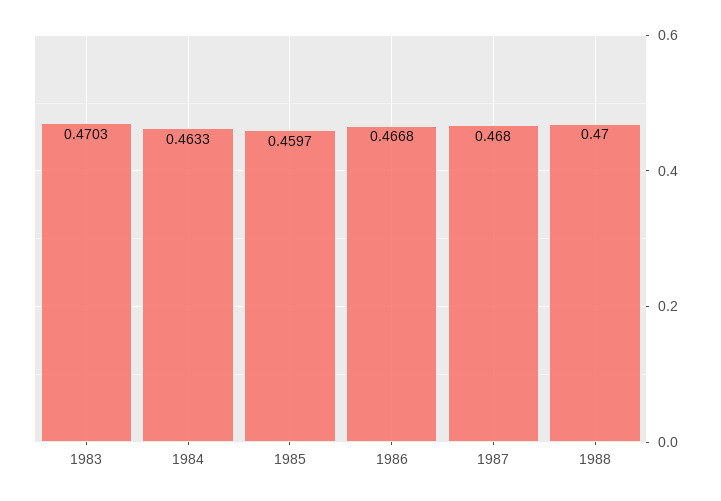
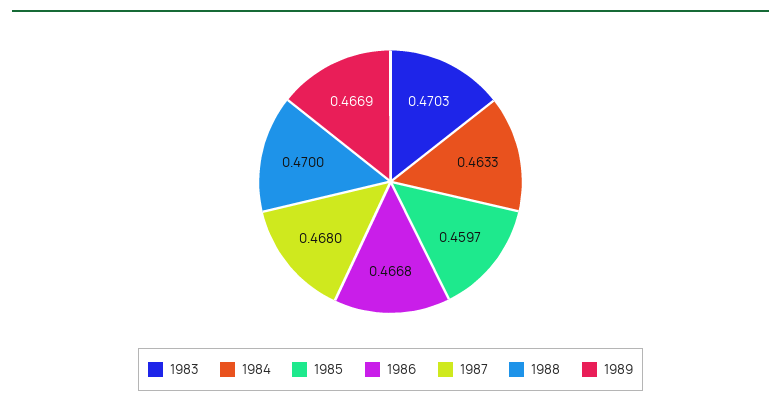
1989: none -> 0.4669

